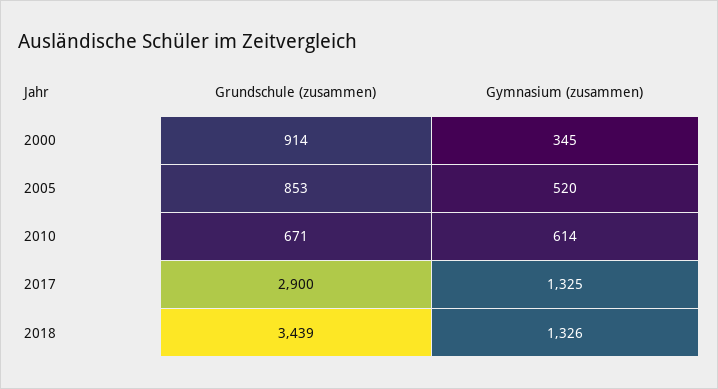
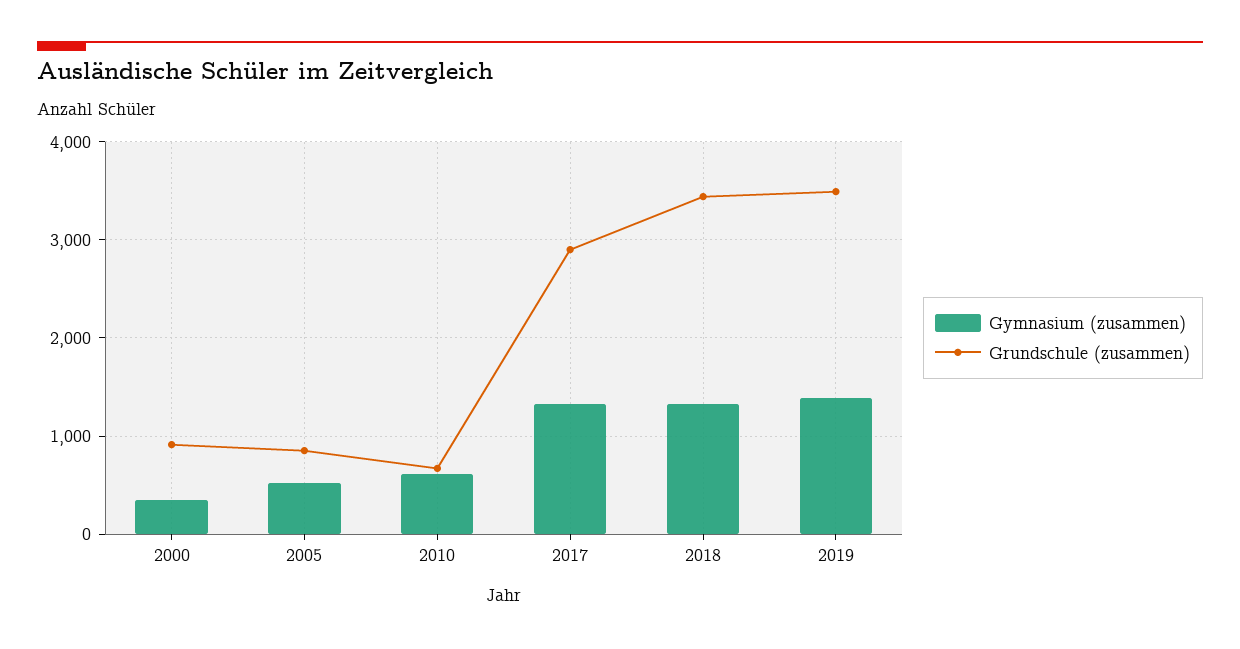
Gymnasium (zusammen), 2019: none -> 1400
Grundschule (zusammen), 2019: none -> 3500

